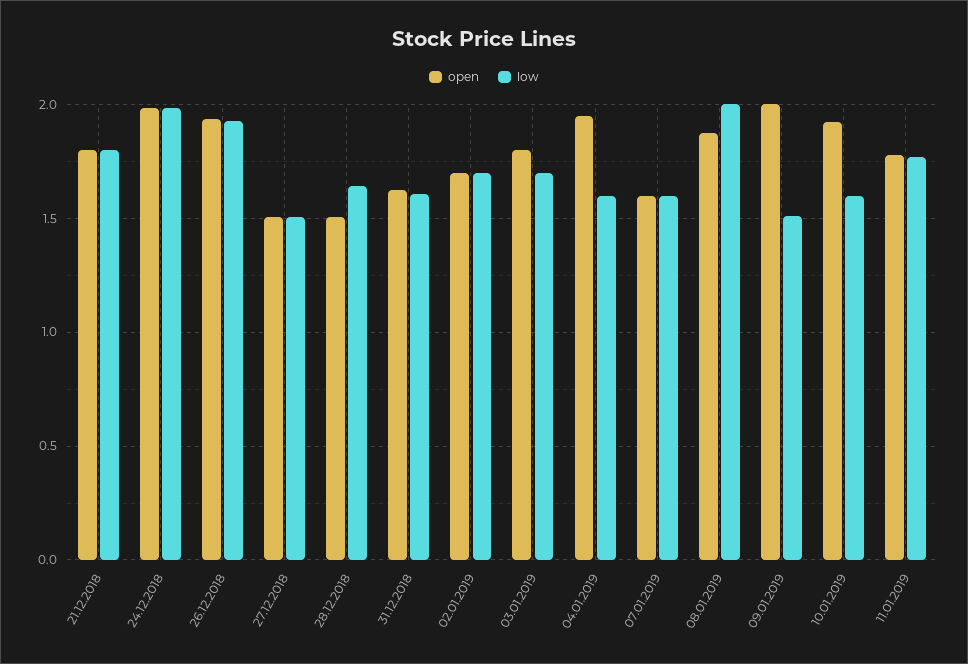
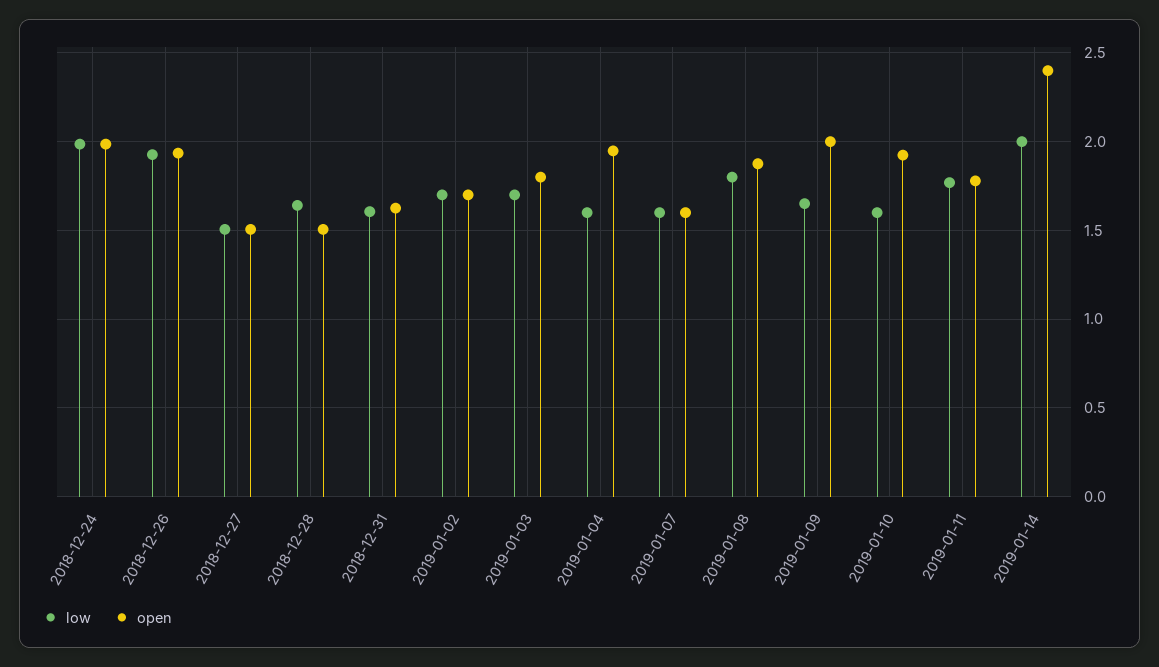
open, 21.12.2018: 1.8 -> none
low, 21.12.2018: 1.8 -> none
low, 08.01.2019: 2 -> 1.8
low, 09.01.2019: 1.5 -> 1.65
low, 2019-01-14: none -> 2
open, 2019-01-14: none -> 2.4

